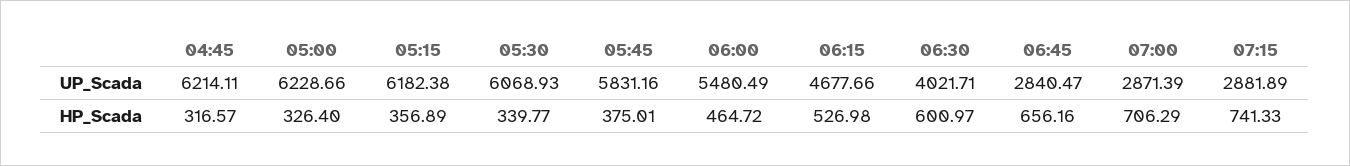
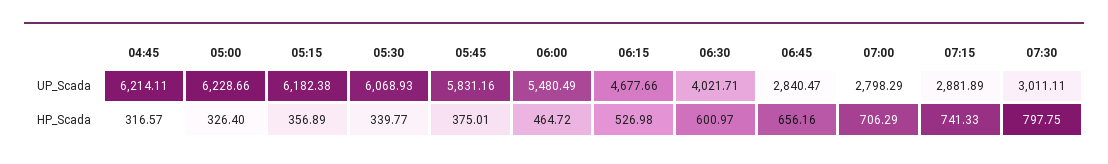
07:00, UP_Scada: 2871.39 -> 2798.29
07:30, UP_Scada: none -> 3011.11
07:30, HP_Scada: none -> 797.75

